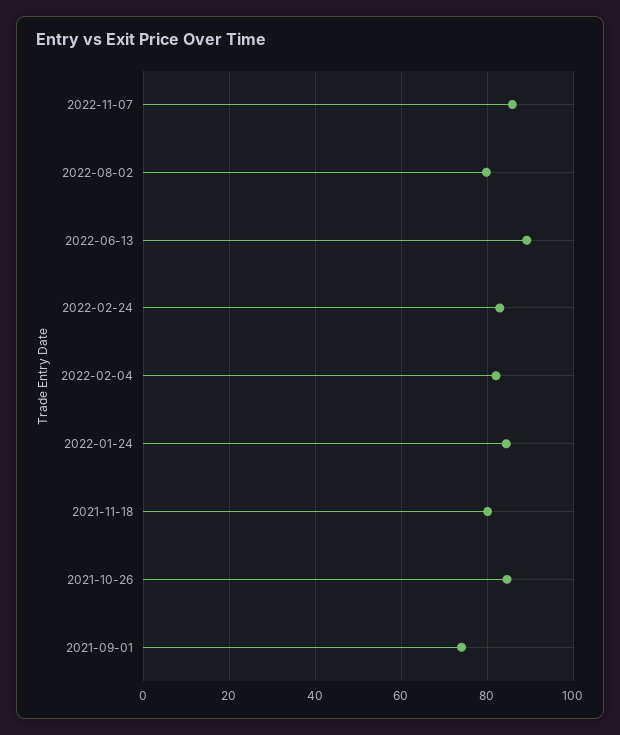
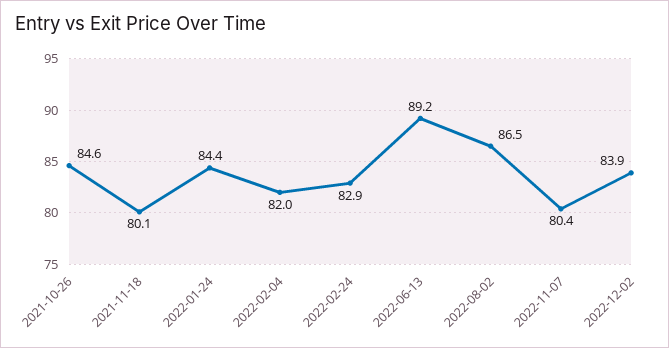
2022-11-07: 86 -> 80.4
2022-08-02: 80 -> 86.5
2021-09-01: 74 -> none
2022-12-02: none -> 83.9

